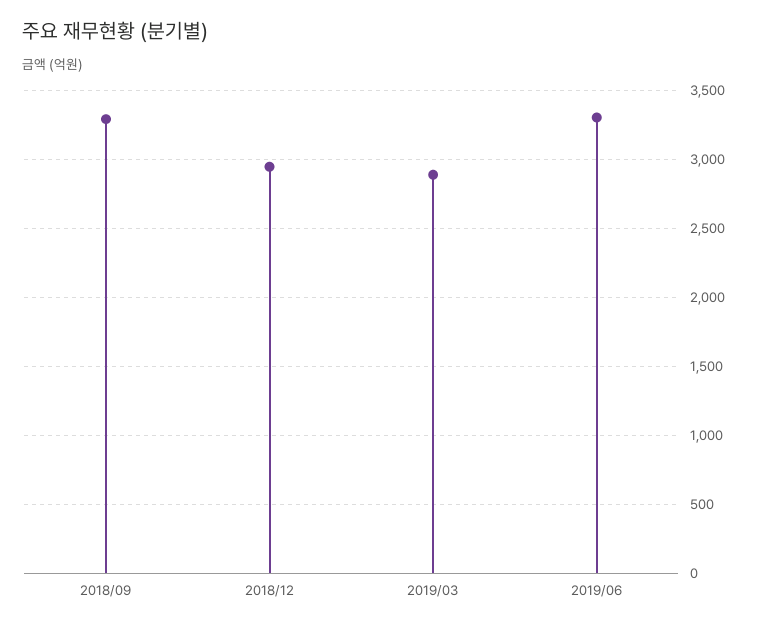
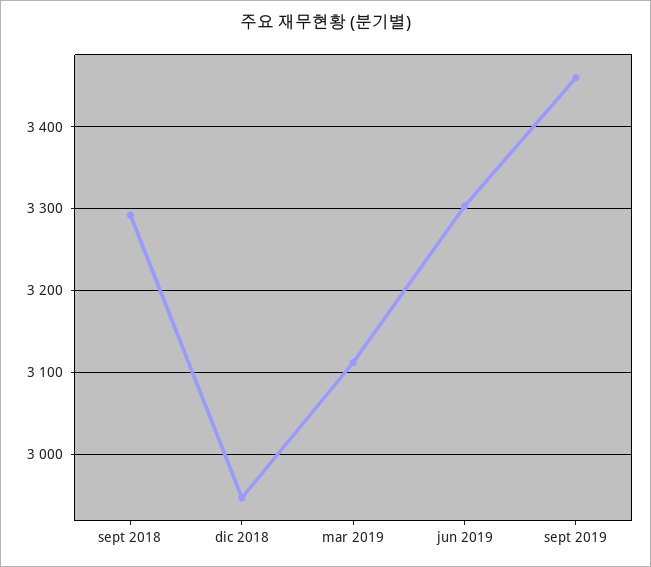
2019/03: 2900 -> 3110
sept 2019: none -> 3460

